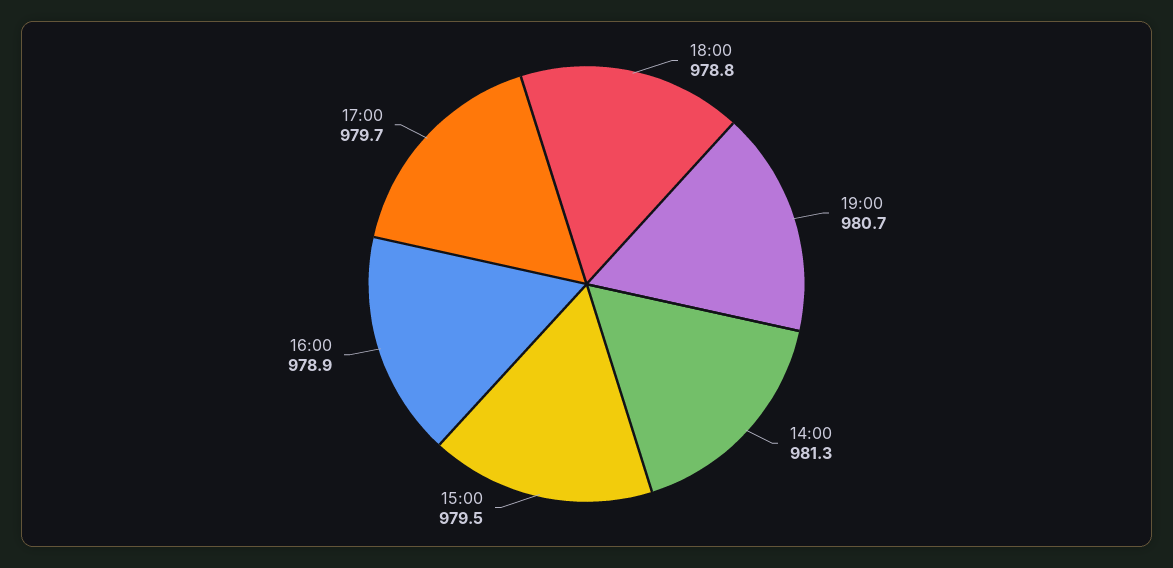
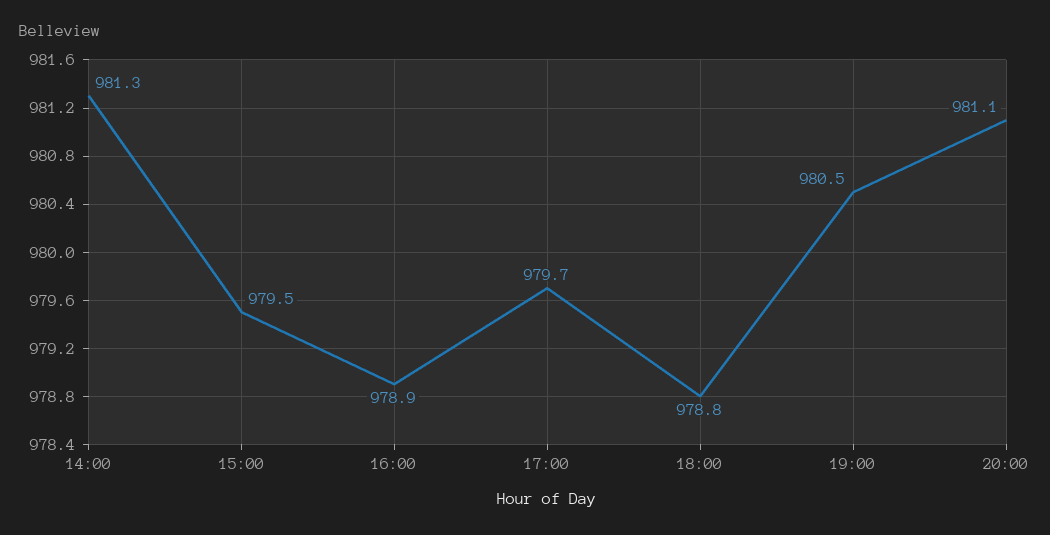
19:00: 980.7 -> 980.5
20:00: none -> 981.1

